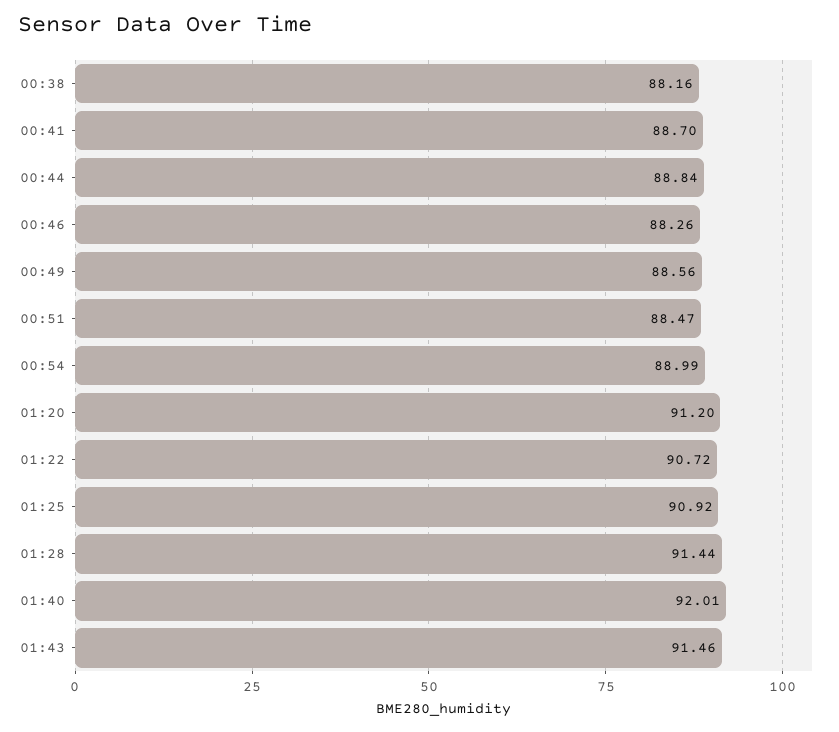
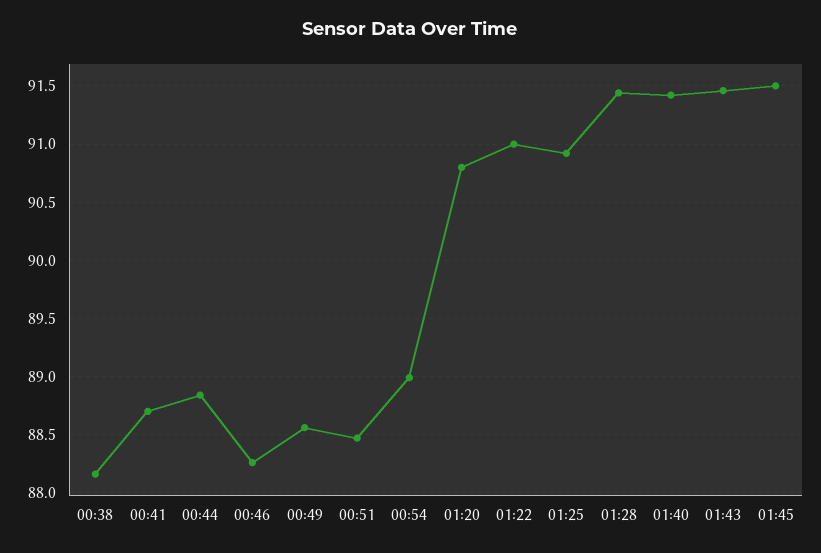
01:20: 91.2 -> 90.8
01:22: 90.72 -> 91
01:40: 92.01 -> 91.4
01:45: none -> 91.5

